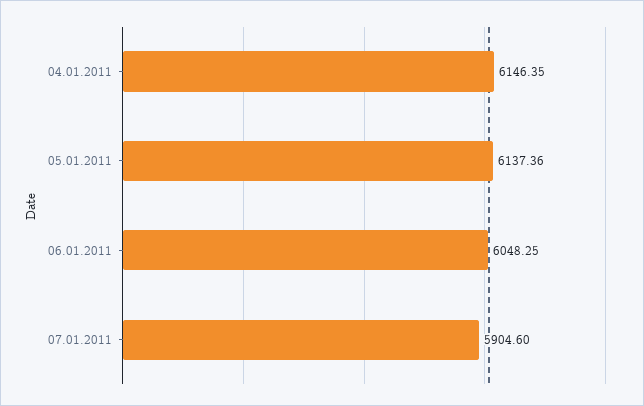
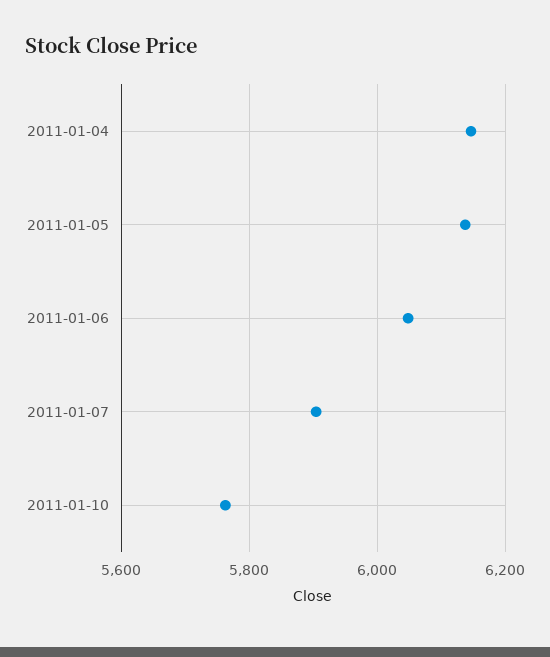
2011-01-10: none -> 5760

